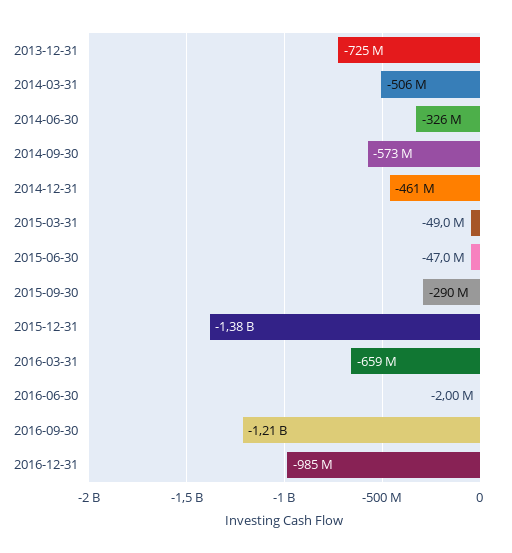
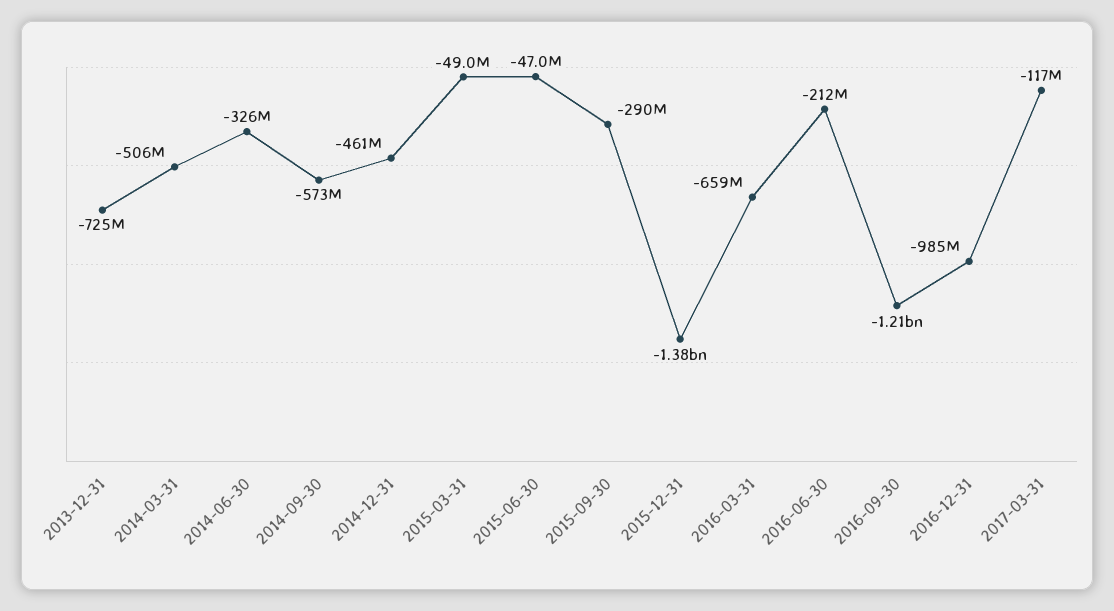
2016-06-30: -2000000 -> -212000000
2017-03-31: none -> -117000000

